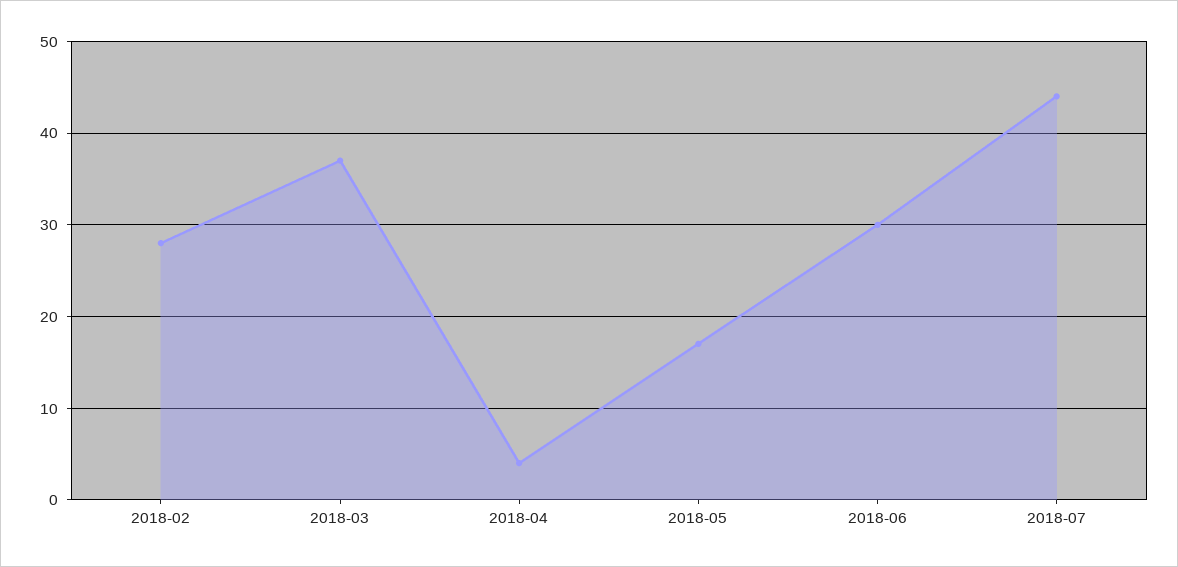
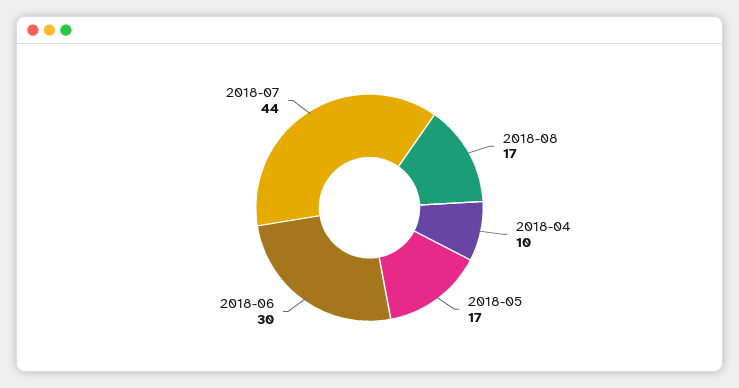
2018-02: 28 -> none
2018-03: 37 -> none
2018-04: 4 -> 10
2018-08: none -> 17

